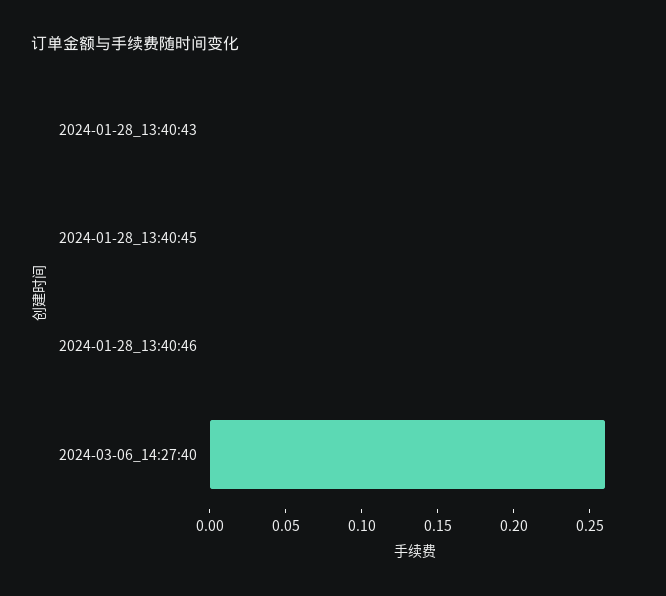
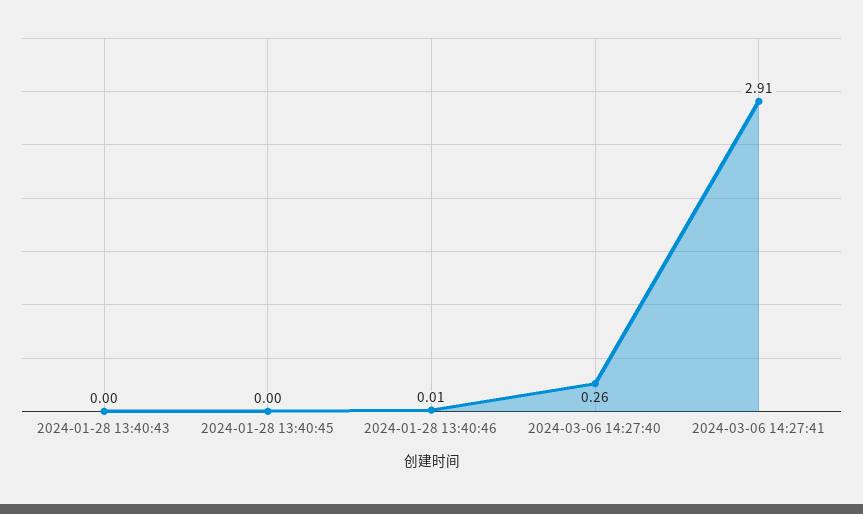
2024-01-28_13:40:46: 0 -> 0.01
2024-03-06 14:27:41: none -> 2.91

